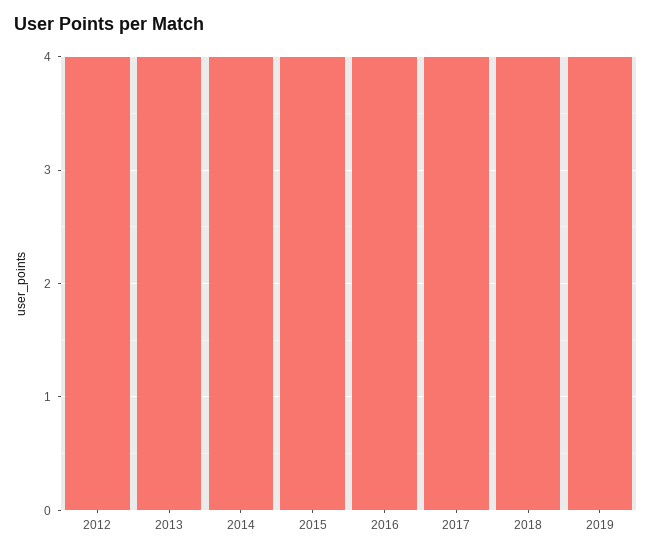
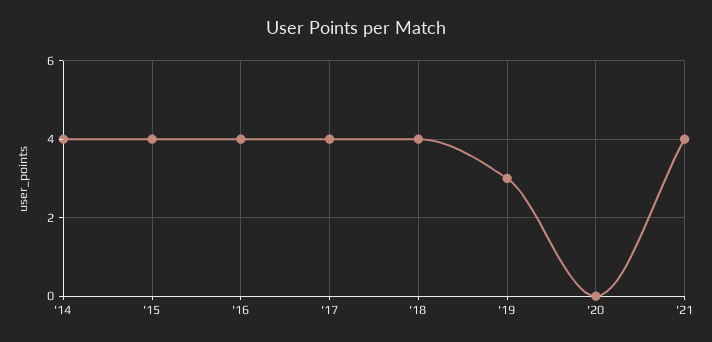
2012: 4 -> none
2013: 4 -> none
2019: 4 -> 3
'20: none -> 0
'21: none -> 4

